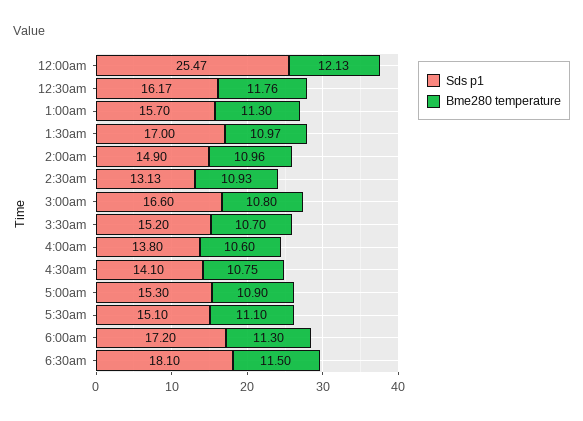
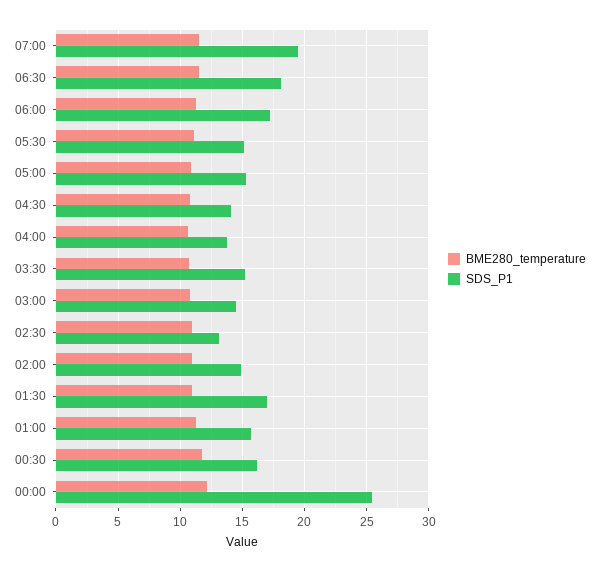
Sds p1, 3:00am: 16.6 -> 14.5
Bme280 temperature, 07:00: none -> 11.5
Sds p1, 07:00: none -> 19.5

